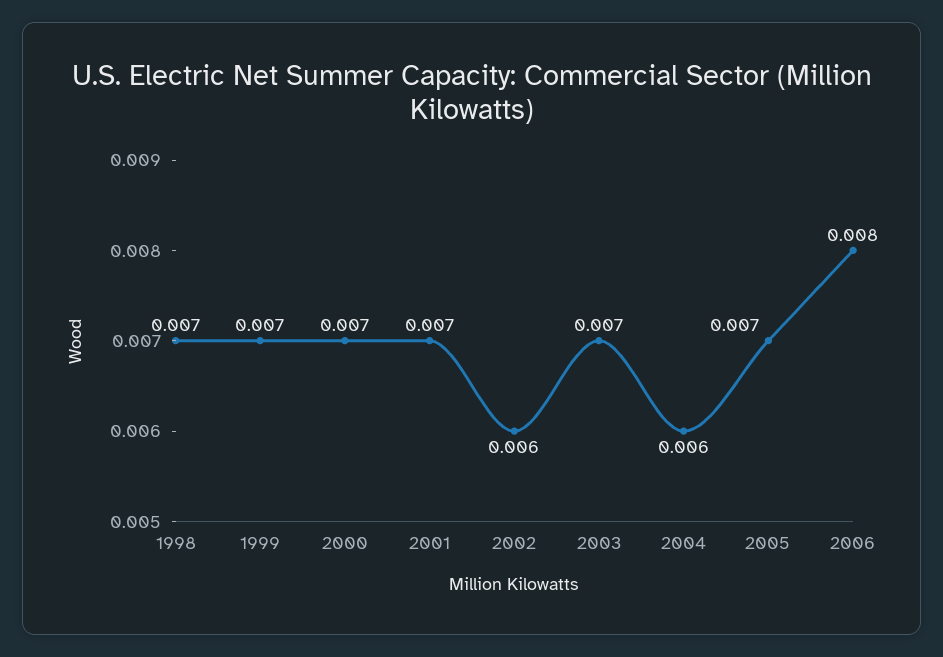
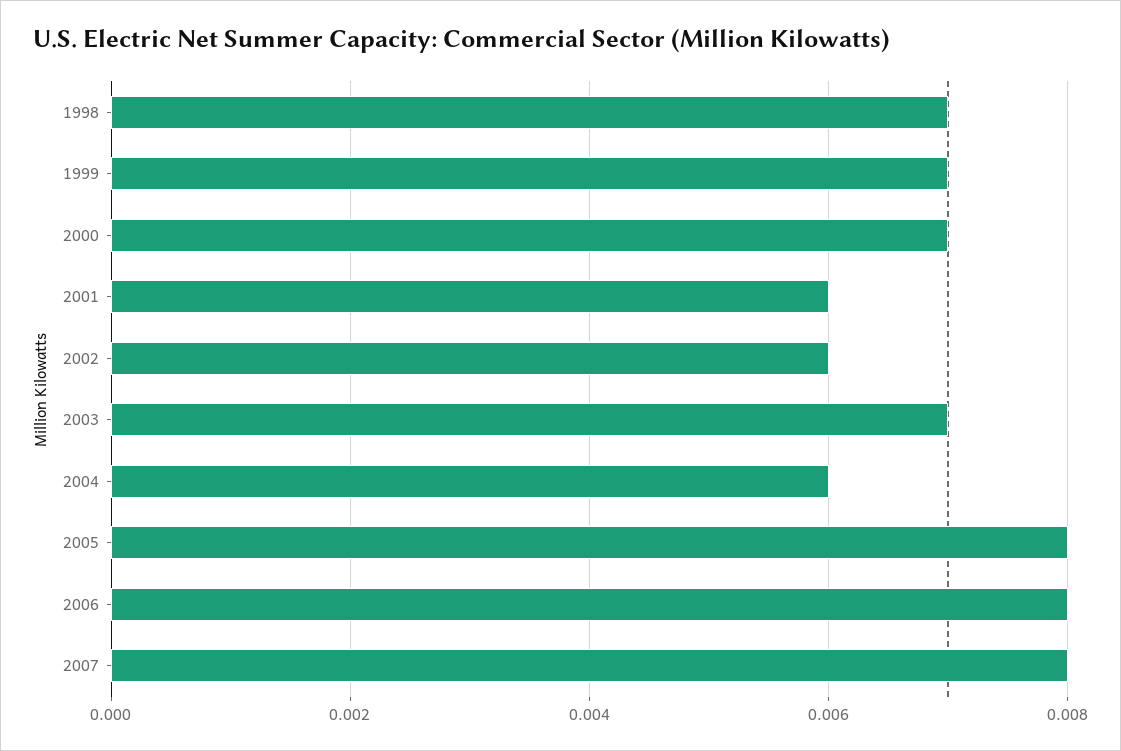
2001: 0.007 -> 0.006
2005: 0.007 -> 0.008
2007: none -> 0.008

